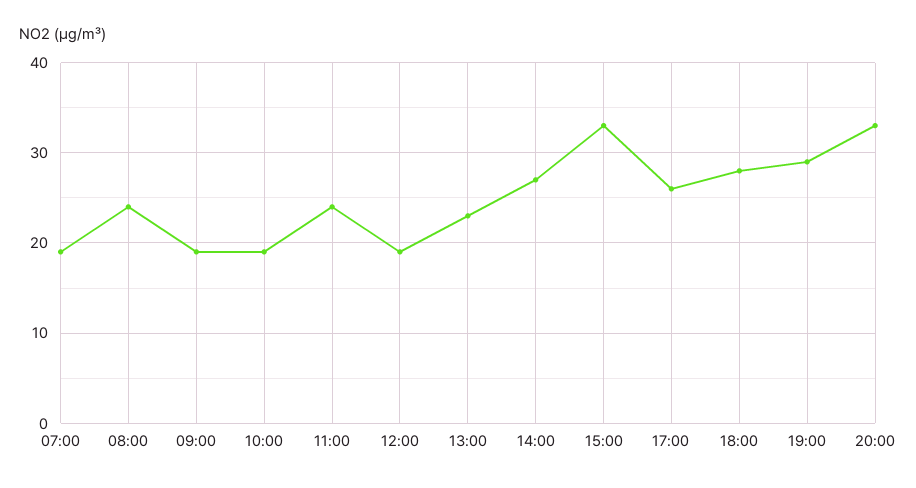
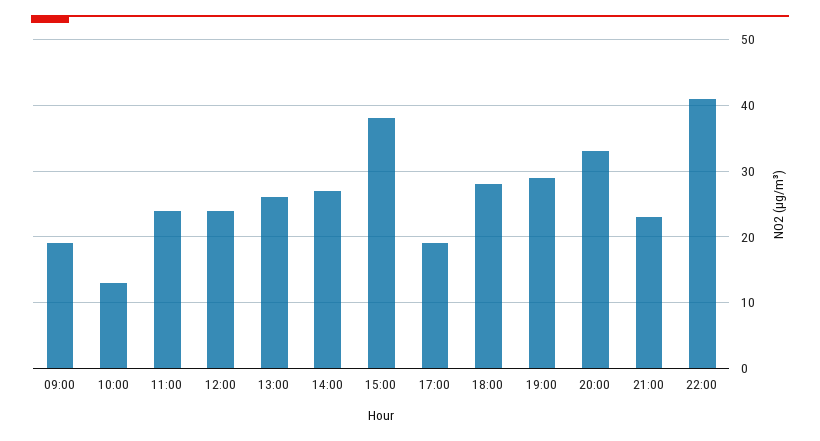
07:00: 19 -> none
08:00: 24 -> none
10:00: 19 -> 13
12:00: 19 -> 24
13:00: 23 -> 26
15:00: 33 -> 38
17:00: 26 -> 19
21:00: none -> 23
22:00: none -> 41

